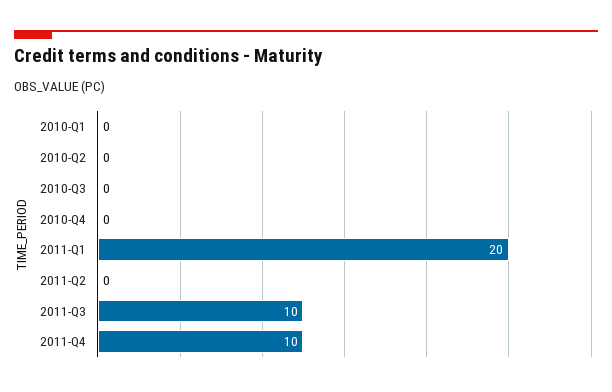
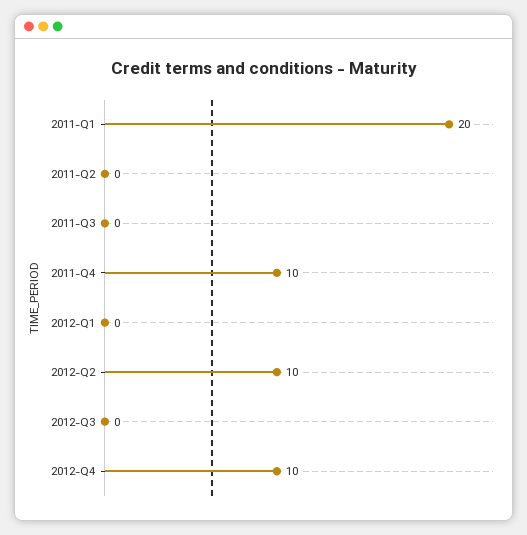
2010-Q1: 0 -> none
2010-Q2: 0 -> none
2010-Q3: 0 -> none
2010-Q4: 0 -> none
2011-Q3: 10 -> 0
2012-Q1: none -> 0
2012-Q2: none -> 10
2012-Q3: none -> 0
2012-Q4: none -> 10

